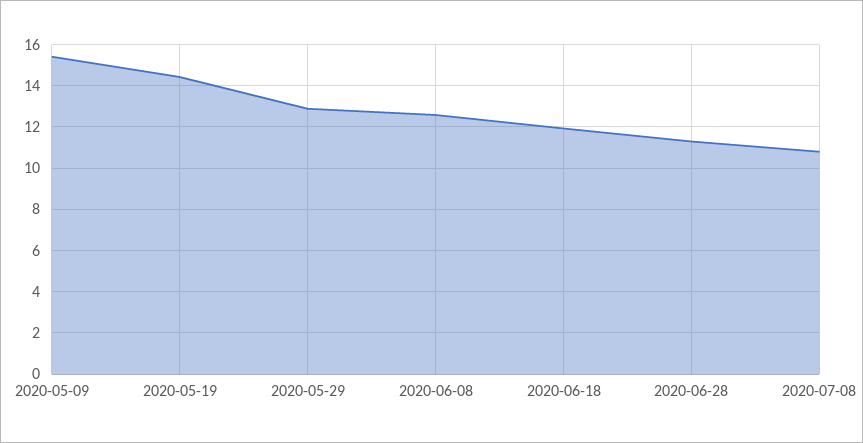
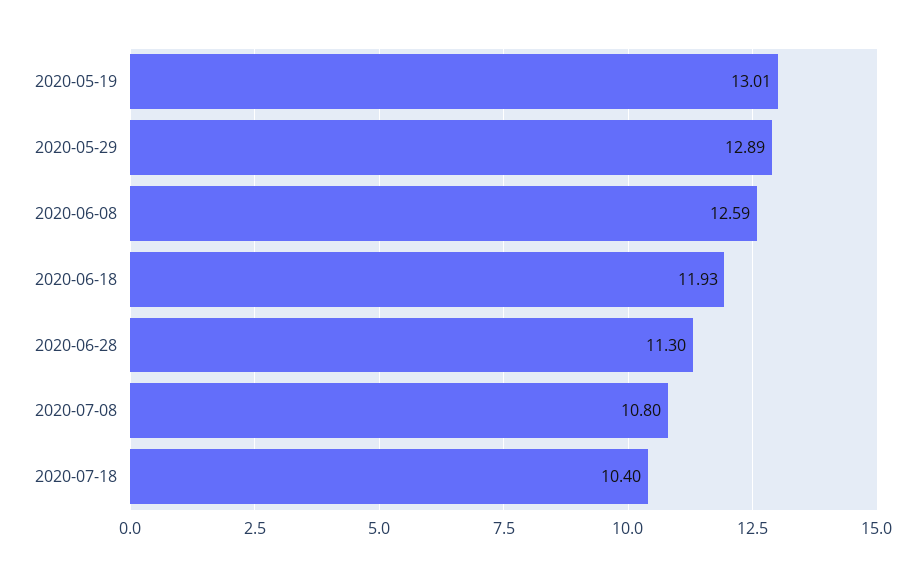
2020-05-09: 15.5 -> none
2020-05-19: 14.5 -> 13.01
2020-07-18: none -> 10.4

